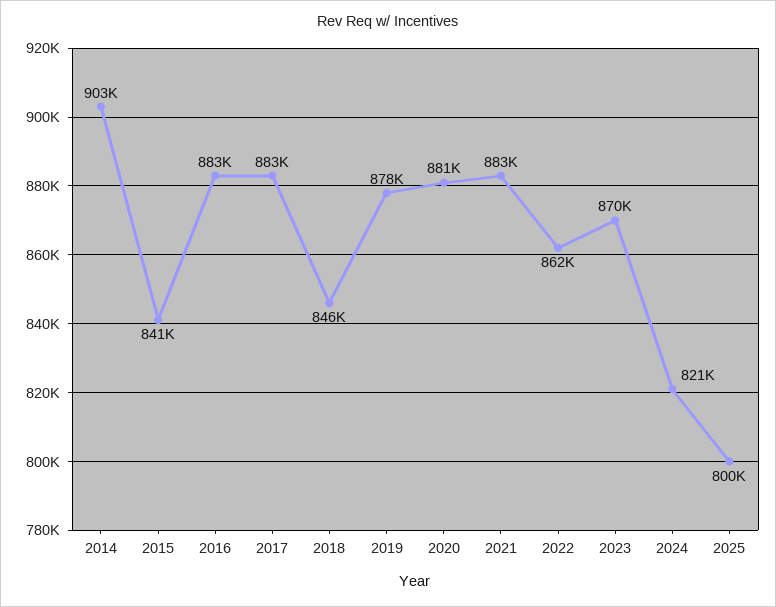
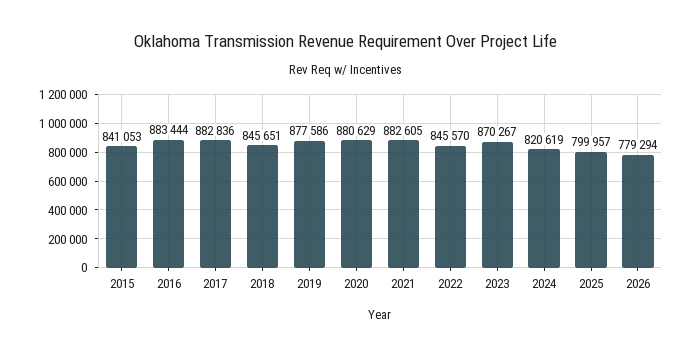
2014: 903000 -> none
2022: 862000 -> 845570
2026: none -> 779294

